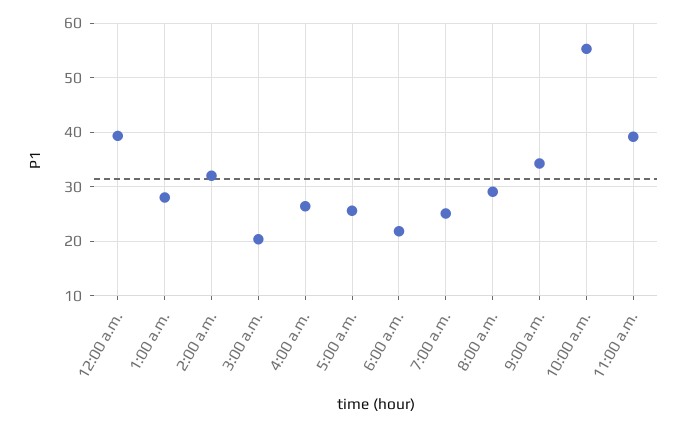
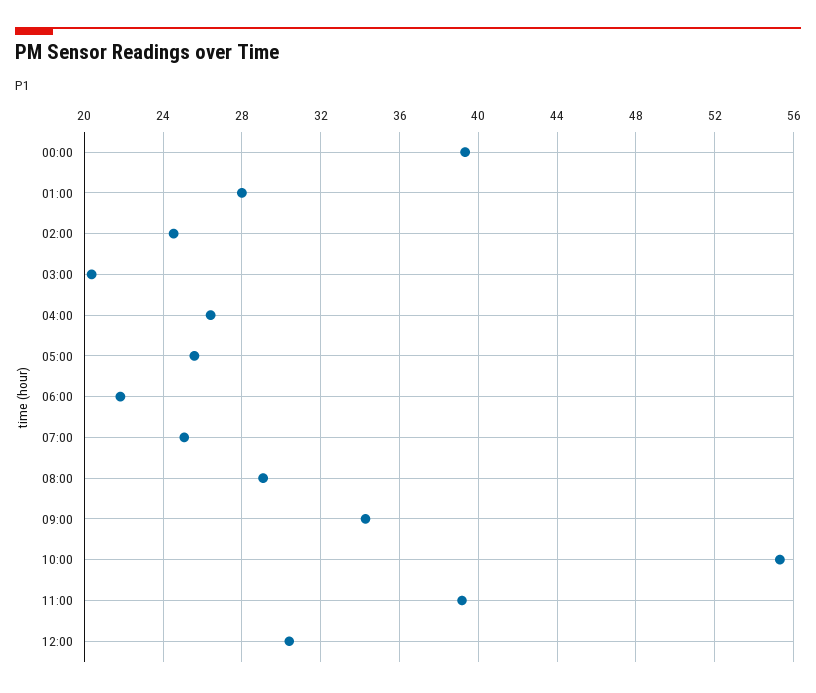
2:00 a.m.: 32 -> 24.5
12:00: none -> 30.5

